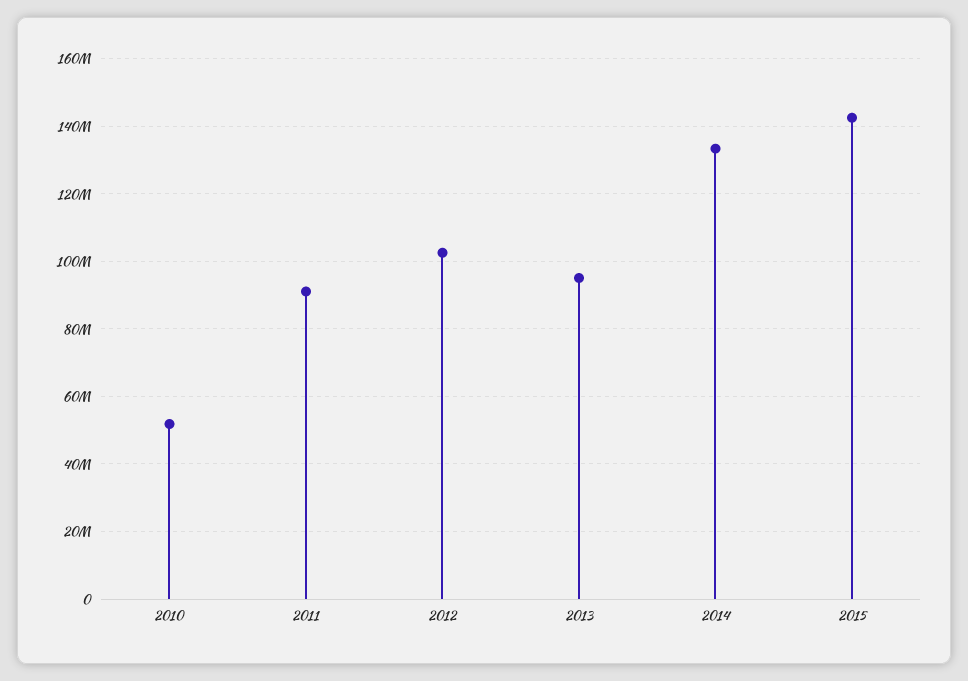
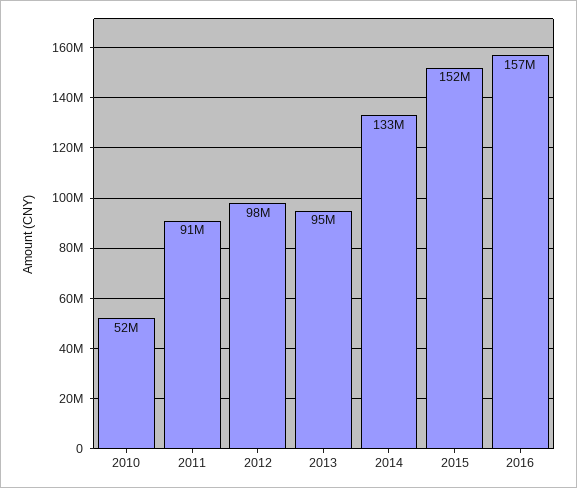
2012: 102000000 -> 98000000
2015: 142000000 -> 152000000
2016: none -> 157000000

